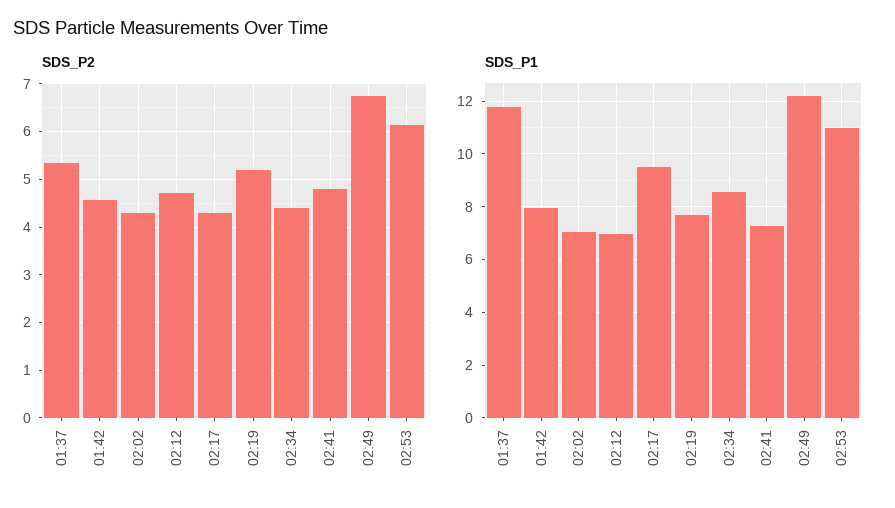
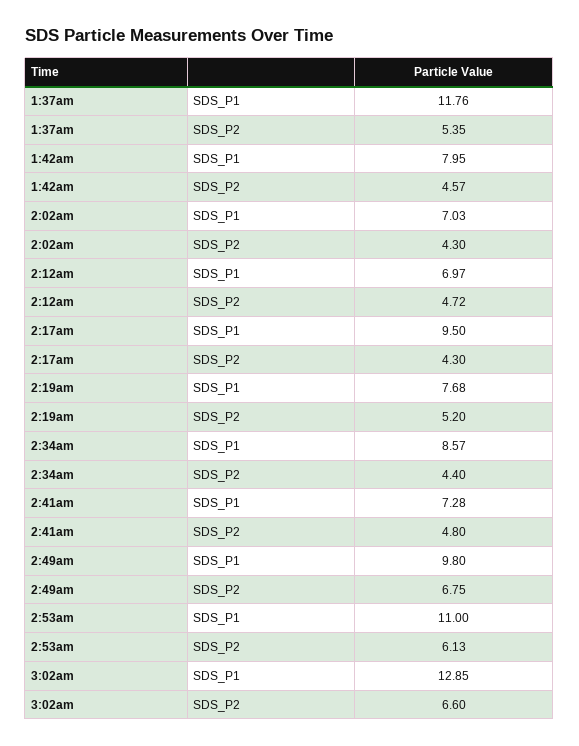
SDS_P1, 02:49: 12.25 -> 9.8
SDS_P1, 3:02am: none -> 12.85
SDS_P2, 3:02am: none -> 6.6

